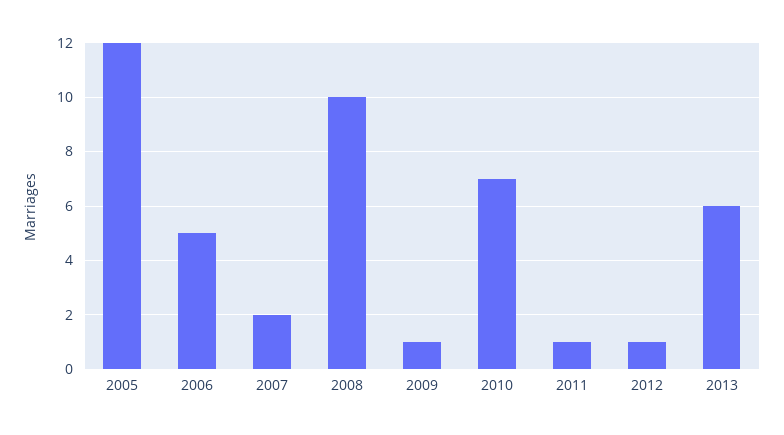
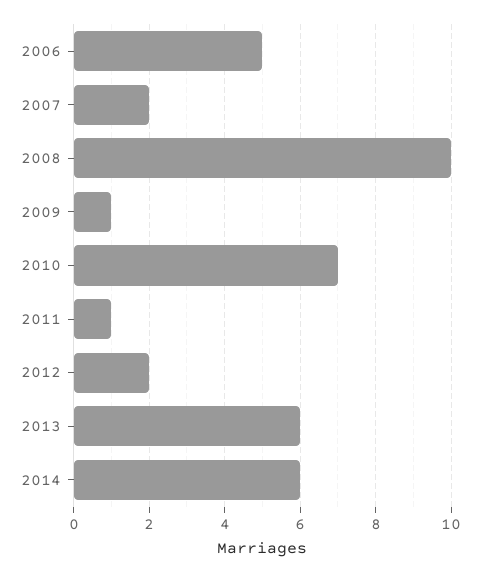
2005: 12 -> none
2012: 1 -> 2
2014: none -> 6

